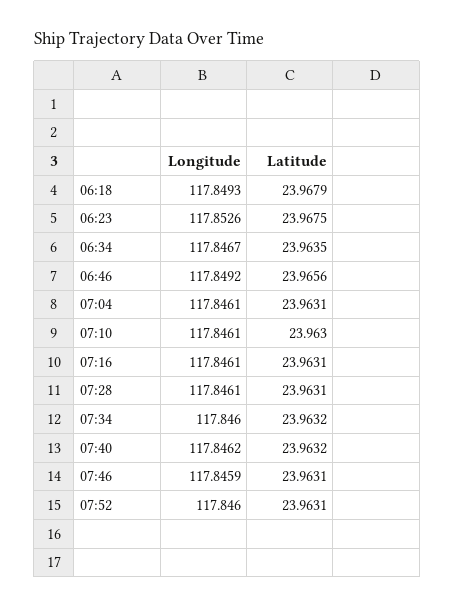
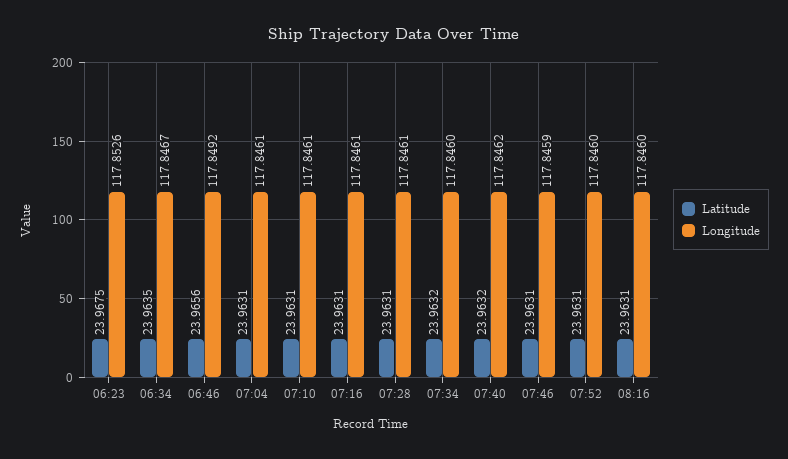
Longitude, 06:18: 117.8493 -> none
Latitude, 06:18: 23.9679 -> none
Latitude, 07:10: 23.963 -> 23.9631
Latitude, 08:16: none -> 23.9631
Longitude, 08:16: none -> 117.846

